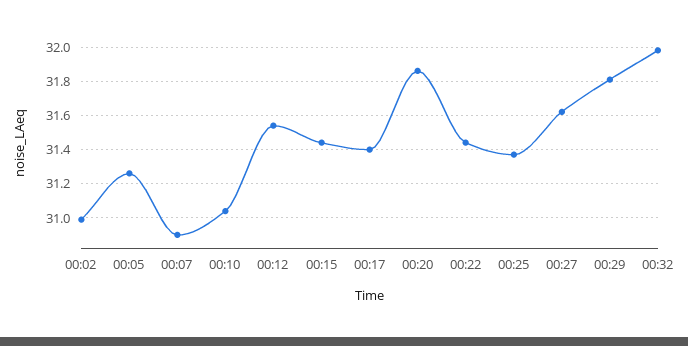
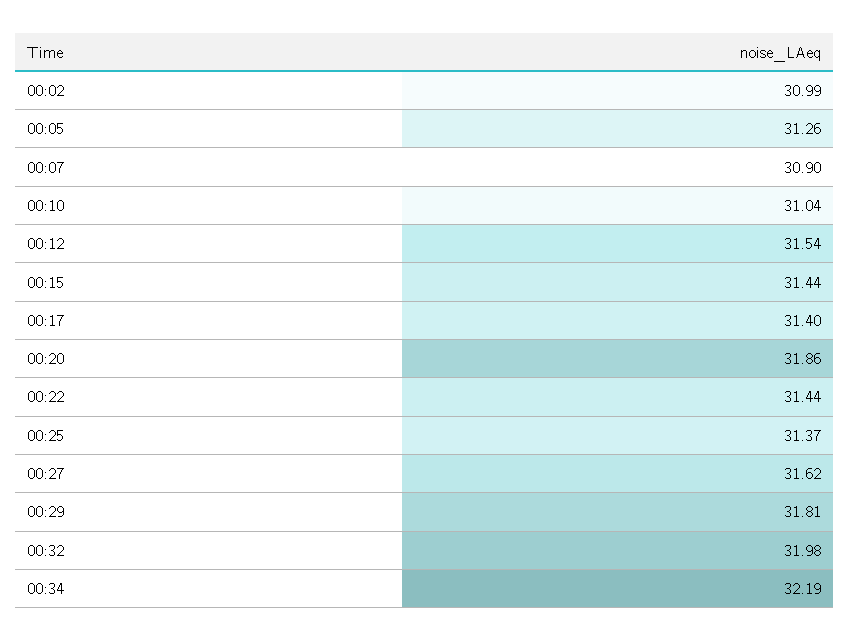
00:34: none -> 32.19

